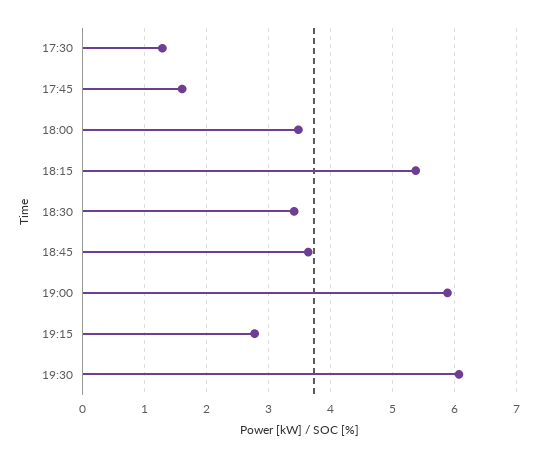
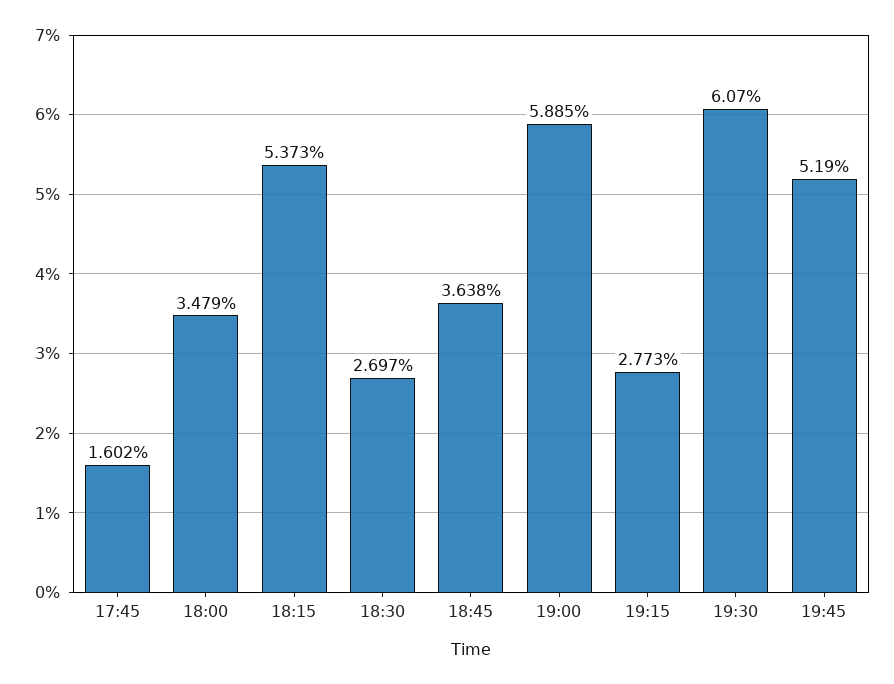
17:30: 1.3 -> none
18:30: 3.4 -> 2.697
19:45: none -> 5.19

